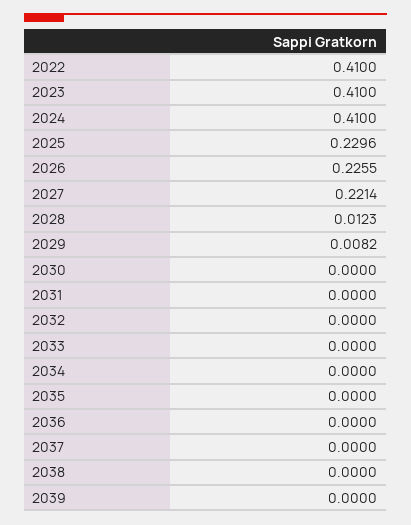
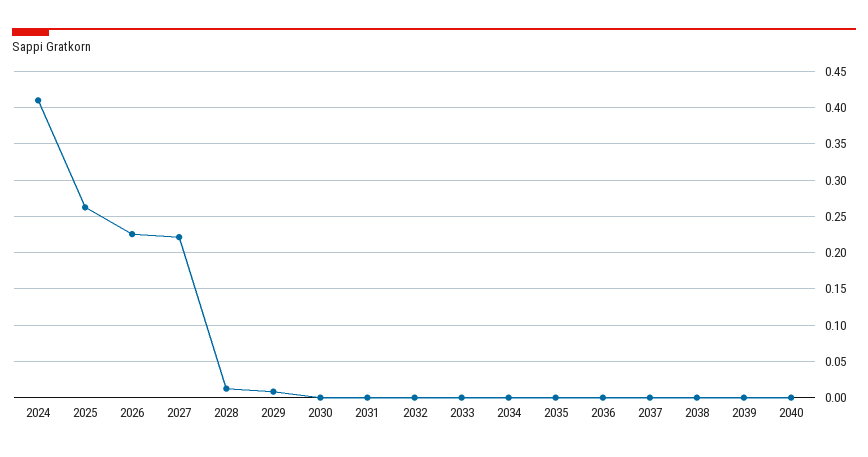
2022: 0.41 -> none
2023: 0.41 -> none
2025: 0.2296 -> 0.26
2040: none -> 0

